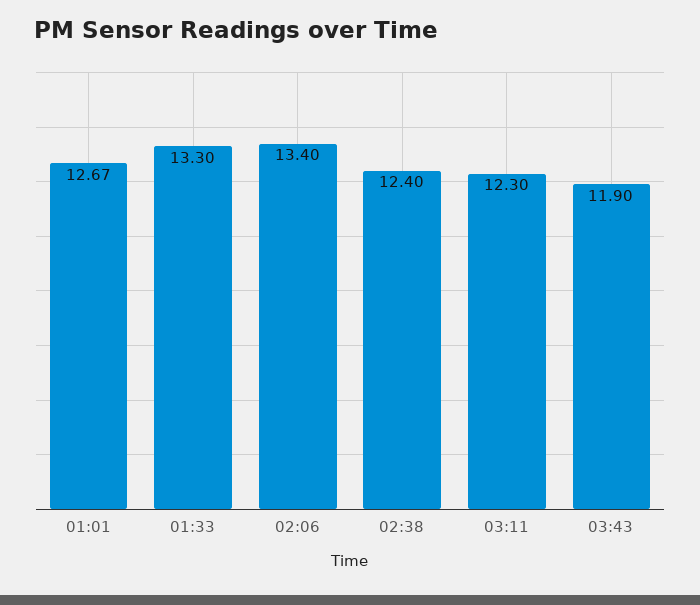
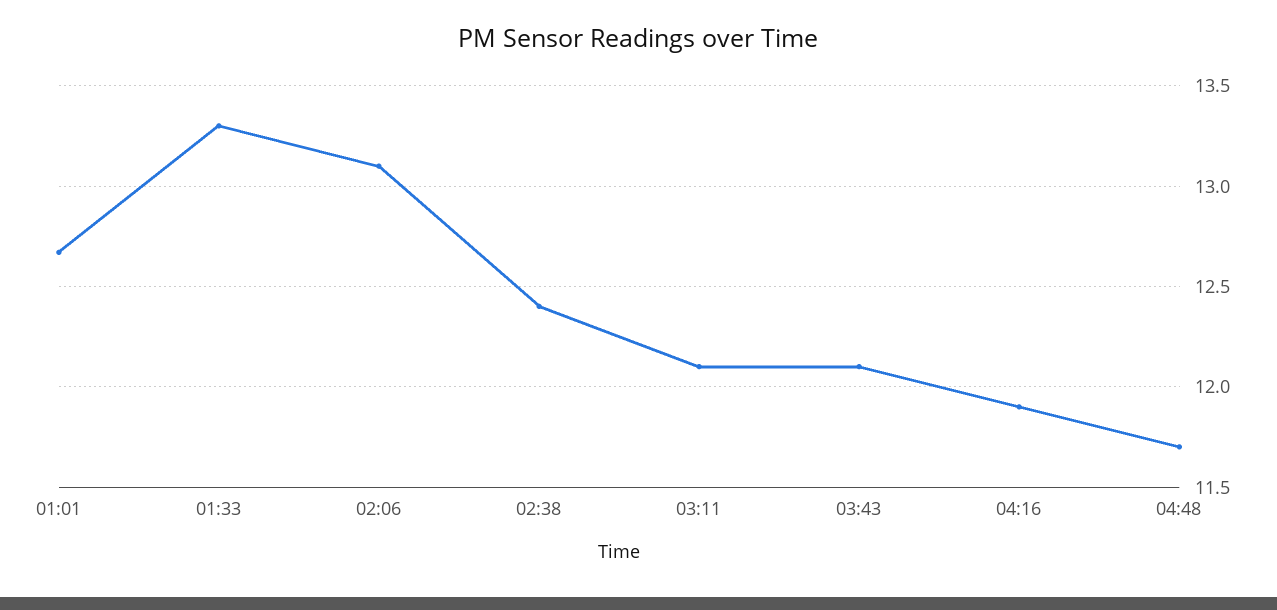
02:06: 13.4 -> 13.1
03:11: 12.3 -> 12.1
03:43: 11.9 -> 12.1
04:16: none -> 11.9
04:48: none -> 11.7

